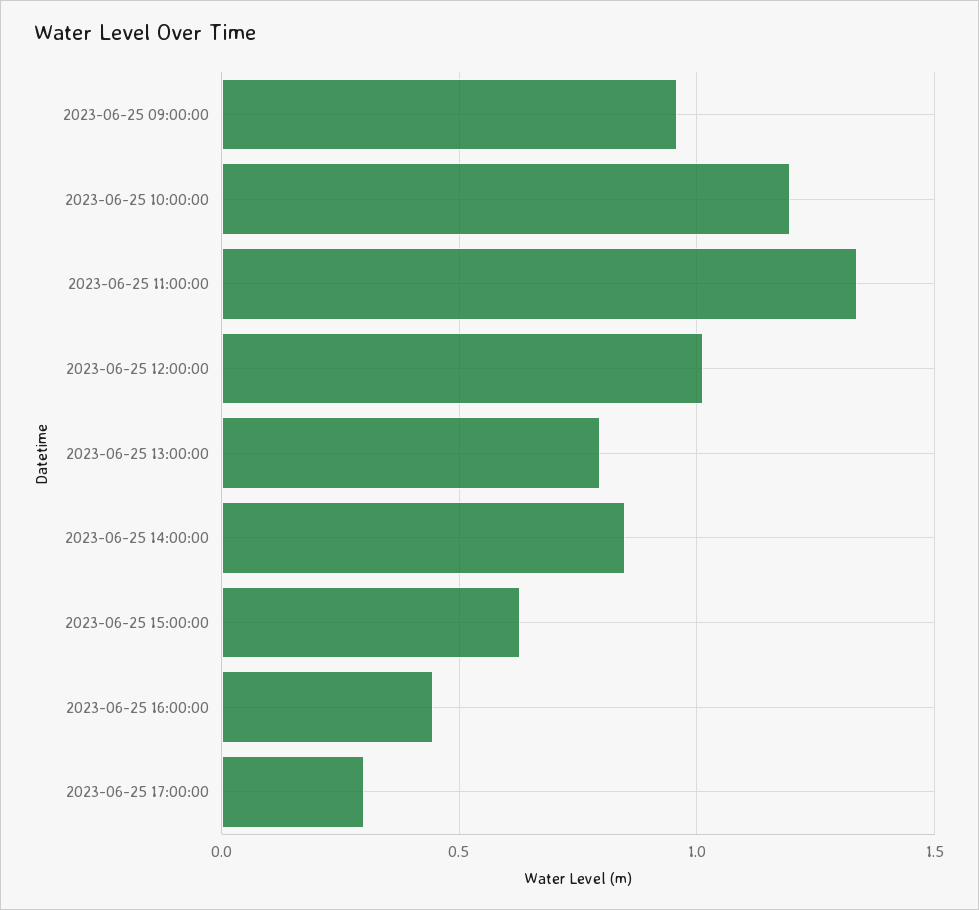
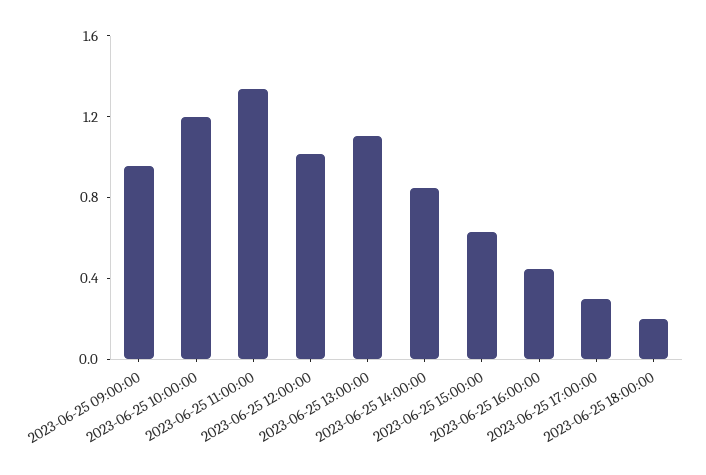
2023-06-25 13:00:00: 0.8 -> 1.1
2023-06-25 18:00:00: none -> 0.2

